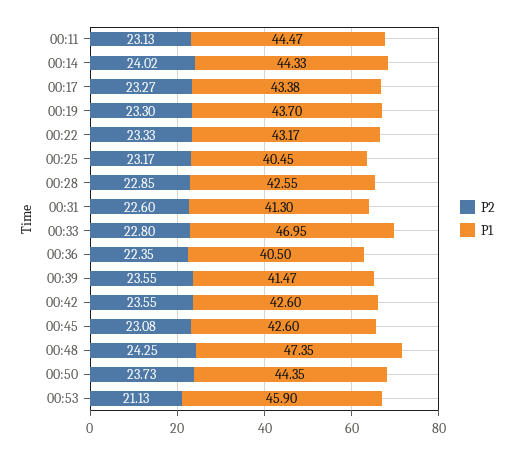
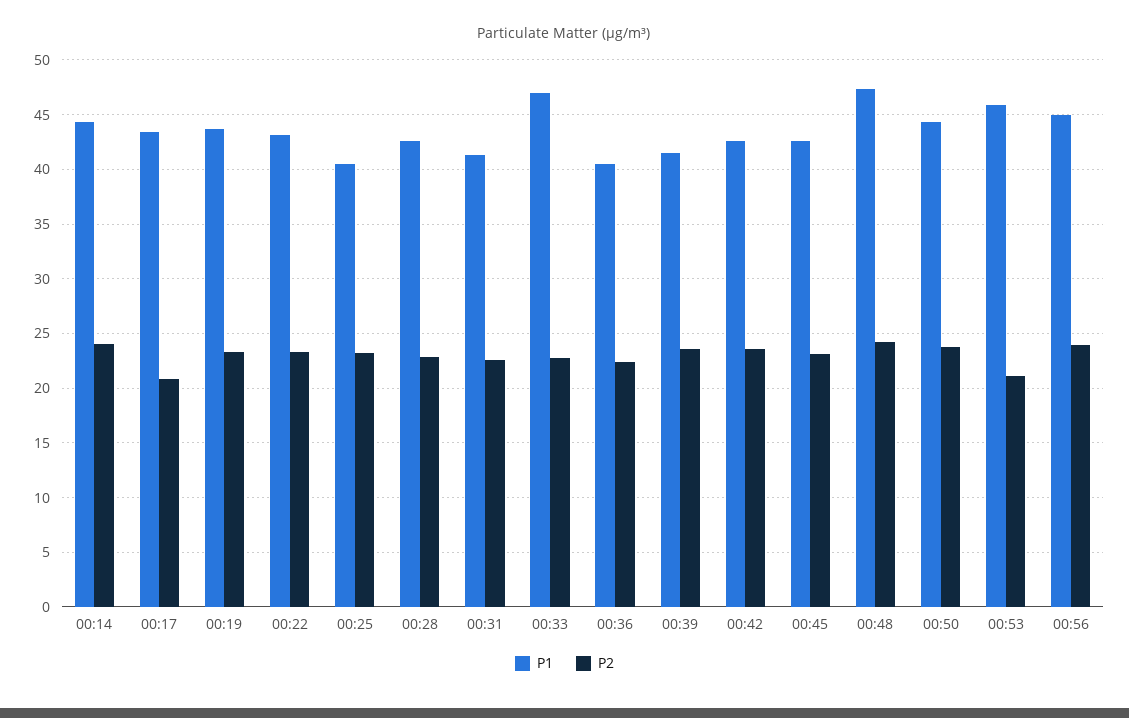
P2, 00:11: 23.13 -> none
P1, 00:11: 44.47 -> none
P2, 00:17: 23.27 -> 21
P1, 00:56: none -> 45
P2, 00:56: none -> 24

